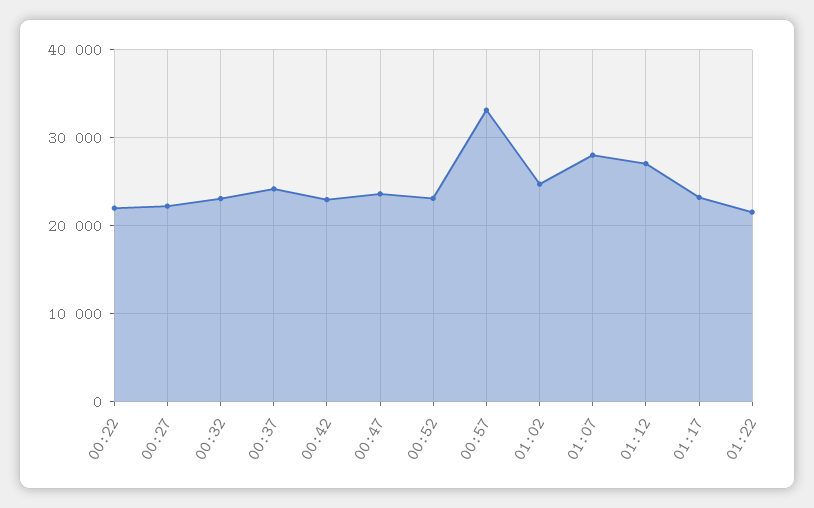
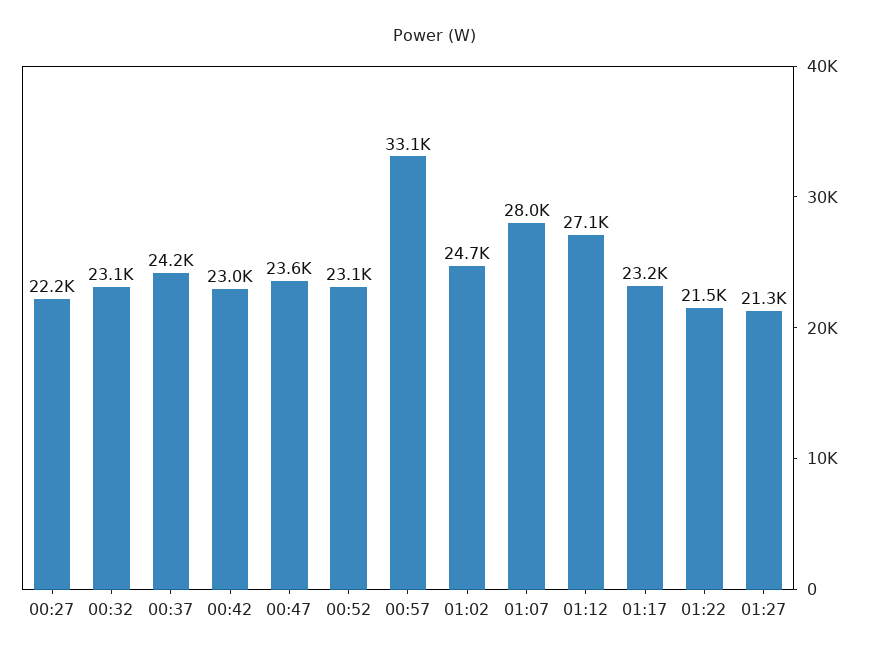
00:22: 22000 -> none
01:27: none -> 21300

